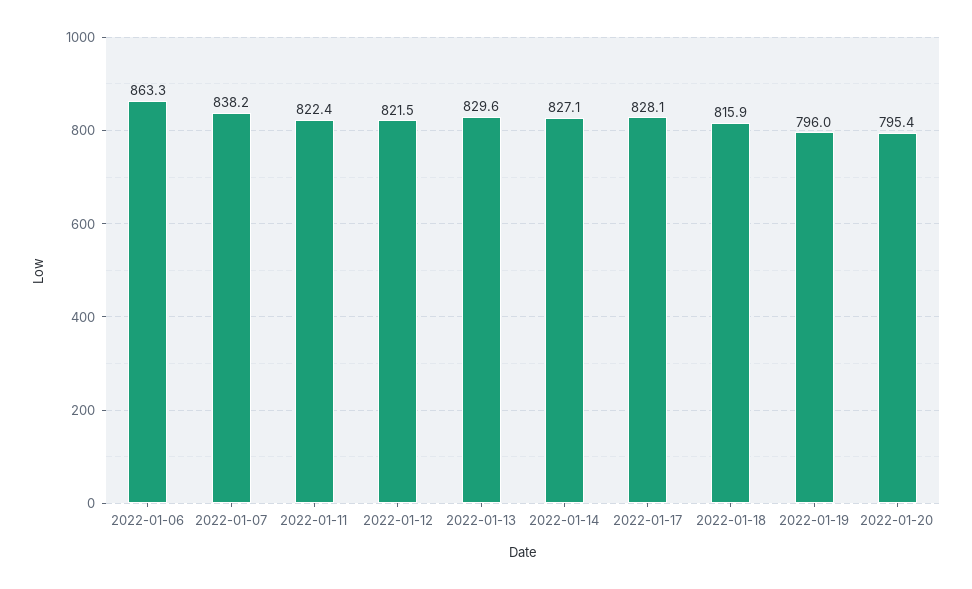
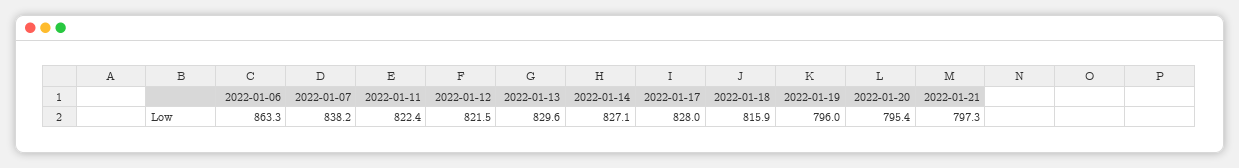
2022-01-17: 828.1 -> 828
2022-01-21: none -> 797.3

